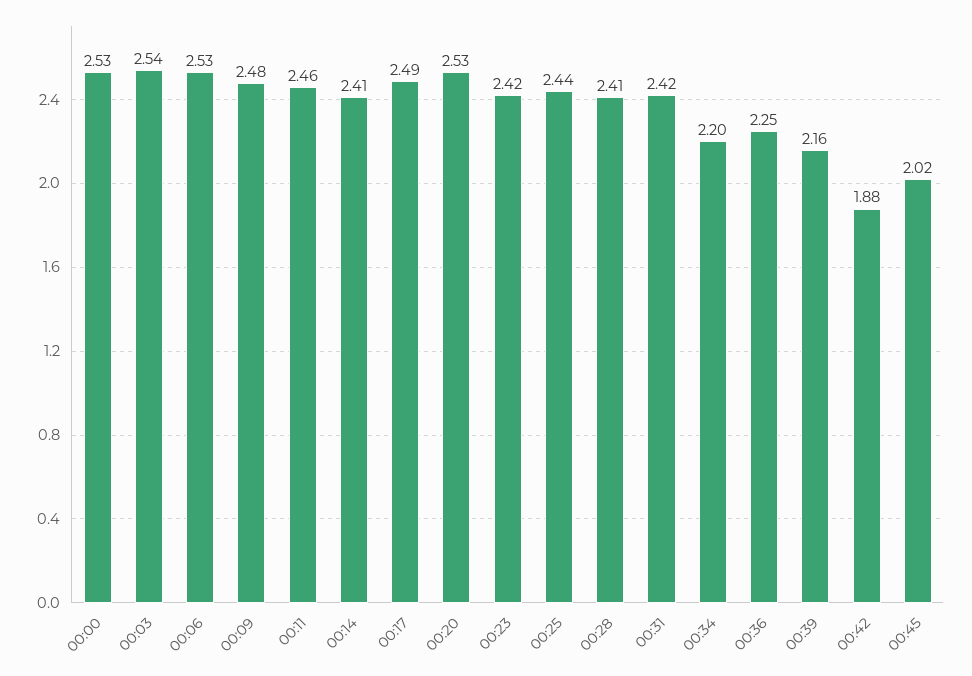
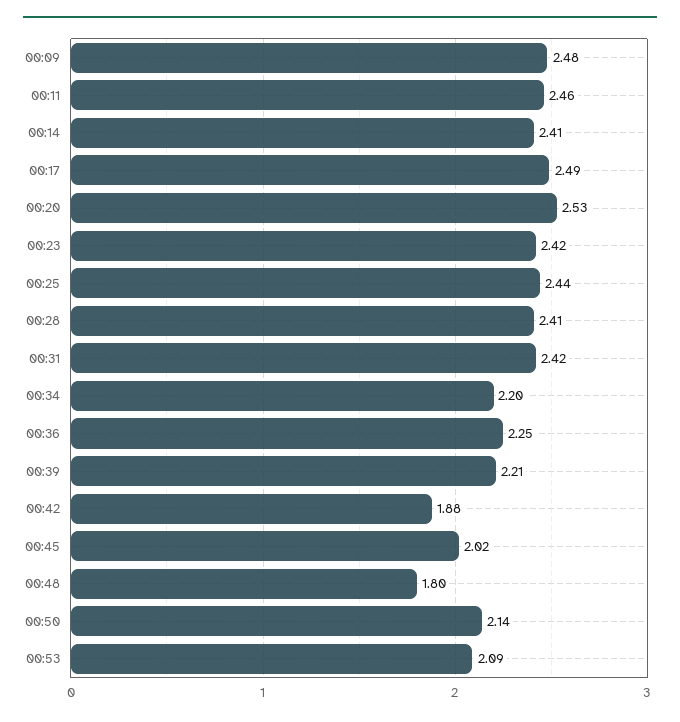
00:00: 2.53 -> none
00:03: 2.54 -> none
00:06: 2.53 -> none
00:39: 2.16 -> 2.21
00:48: none -> 1.8
00:50: none -> 2.14
00:53: none -> 2.09

